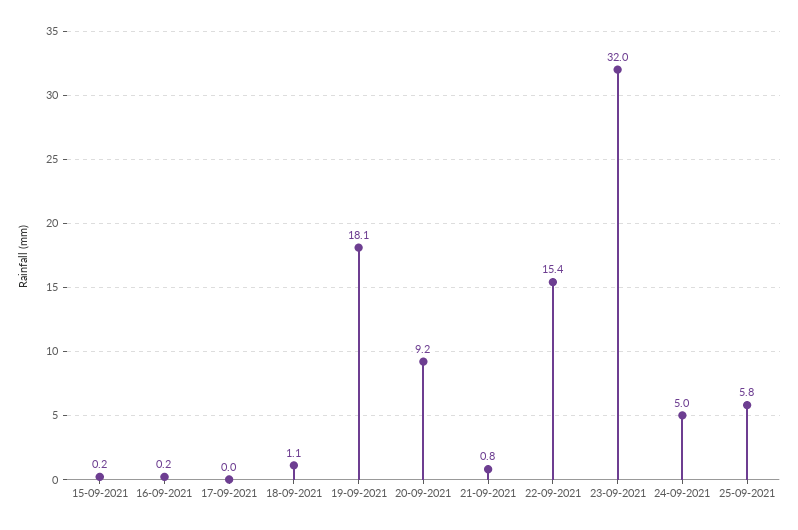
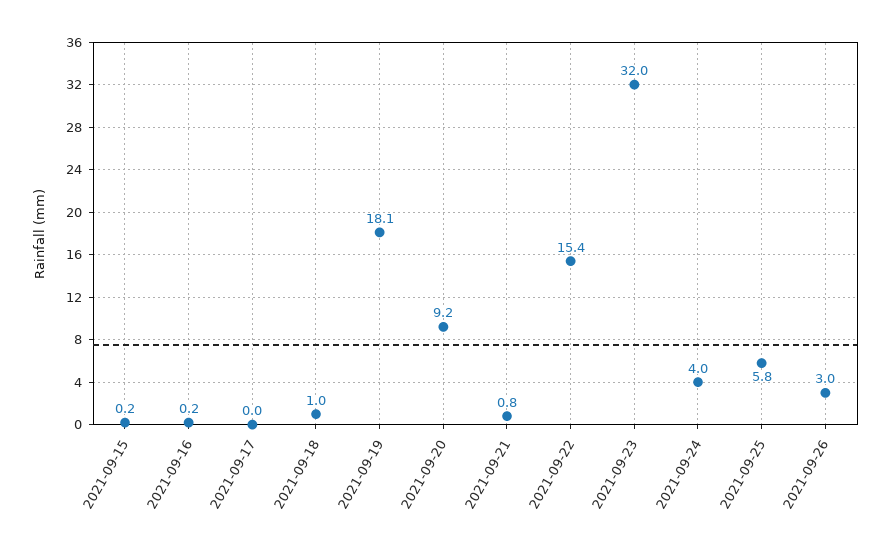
18-09-2021: 1.1 -> 1
24-09-2021: 5 -> 4
2021-09-26: none -> 3

